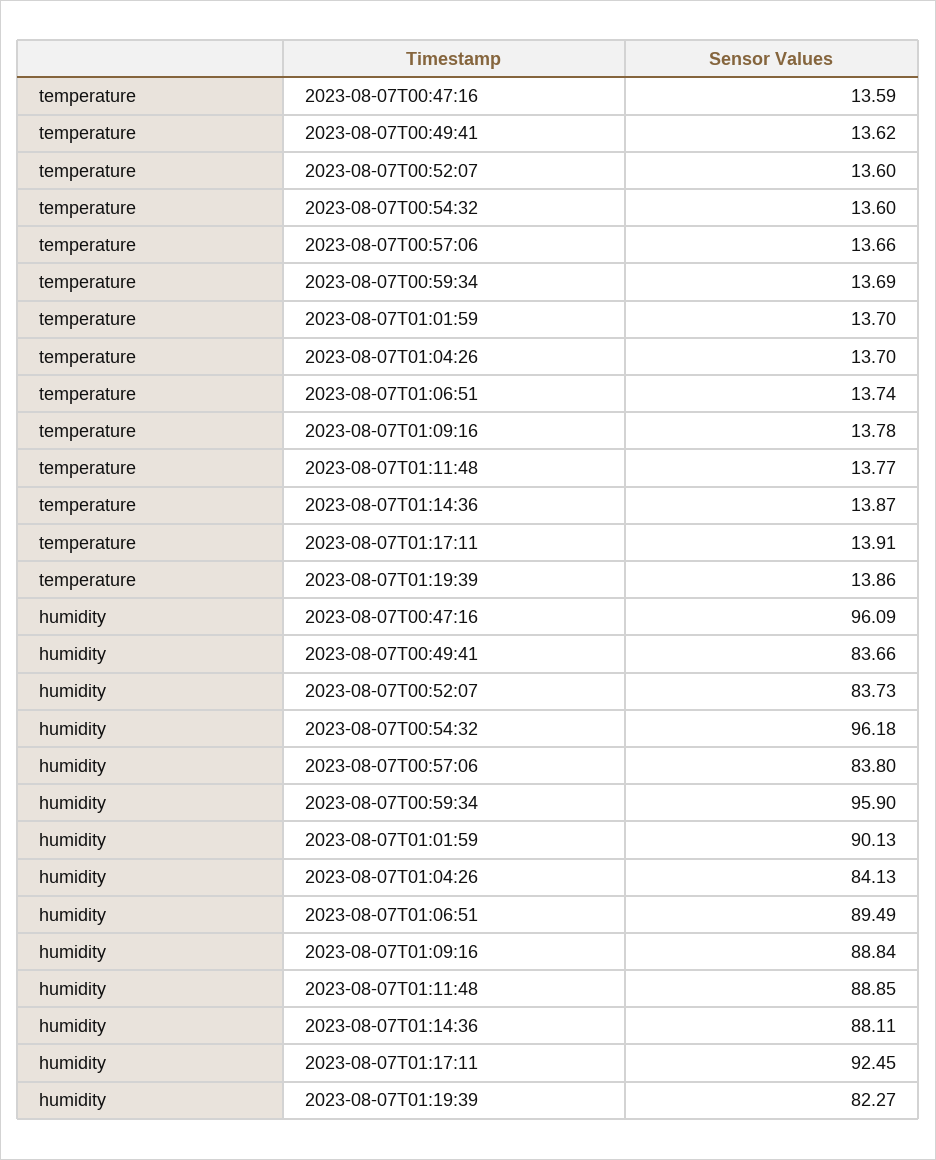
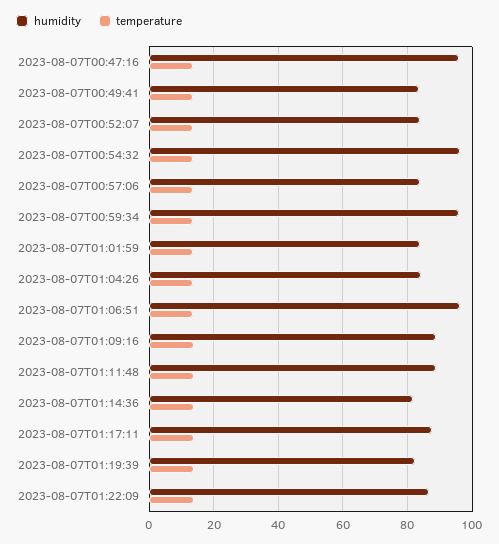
humidity, 2023-08-07T01:01:59: 90.13 -> 84
humidity, 2023-08-07T01:06:51: 89.49 -> 96
humidity, 2023-08-07T01:14:36: 88.11 -> 82
humidity, 2023-08-07T01:17:11: 92.45 -> 88
humidity, 2023-08-07T01:22:09: none -> 86
temperature, 2023-08-07T01:22:09: none -> 14

